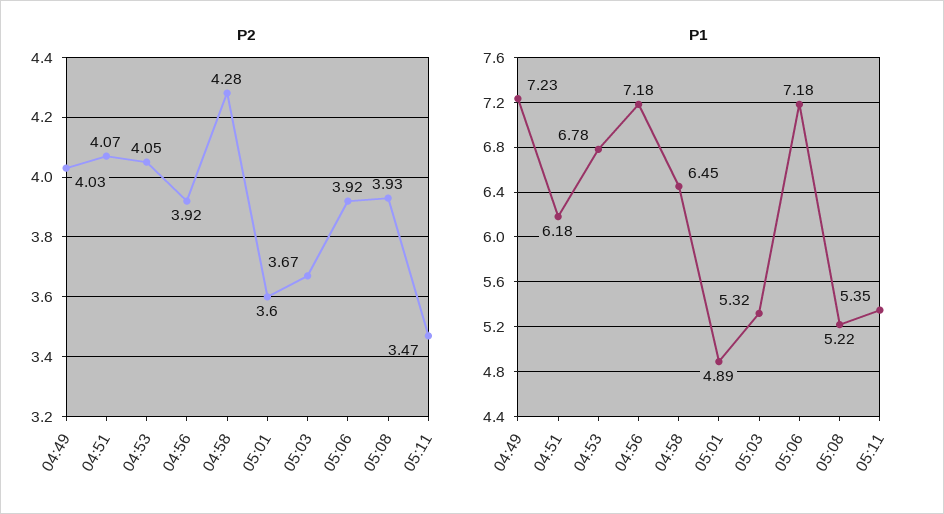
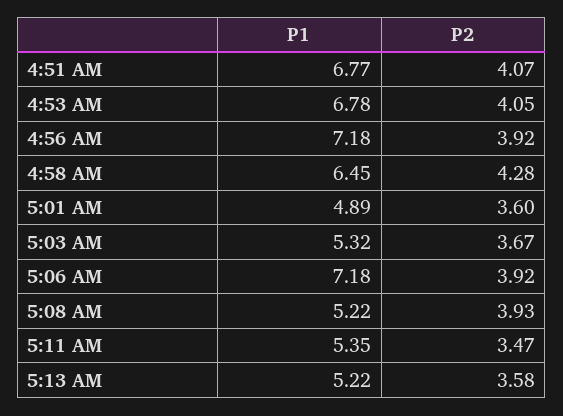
P2, 04:49: 4.03 -> none
P1, 04:49: 7.23 -> none
P1, 04:51: 6.18 -> 6.77
P1, 5:13 AM: none -> 5.22
P2, 5:13 AM: none -> 3.58

